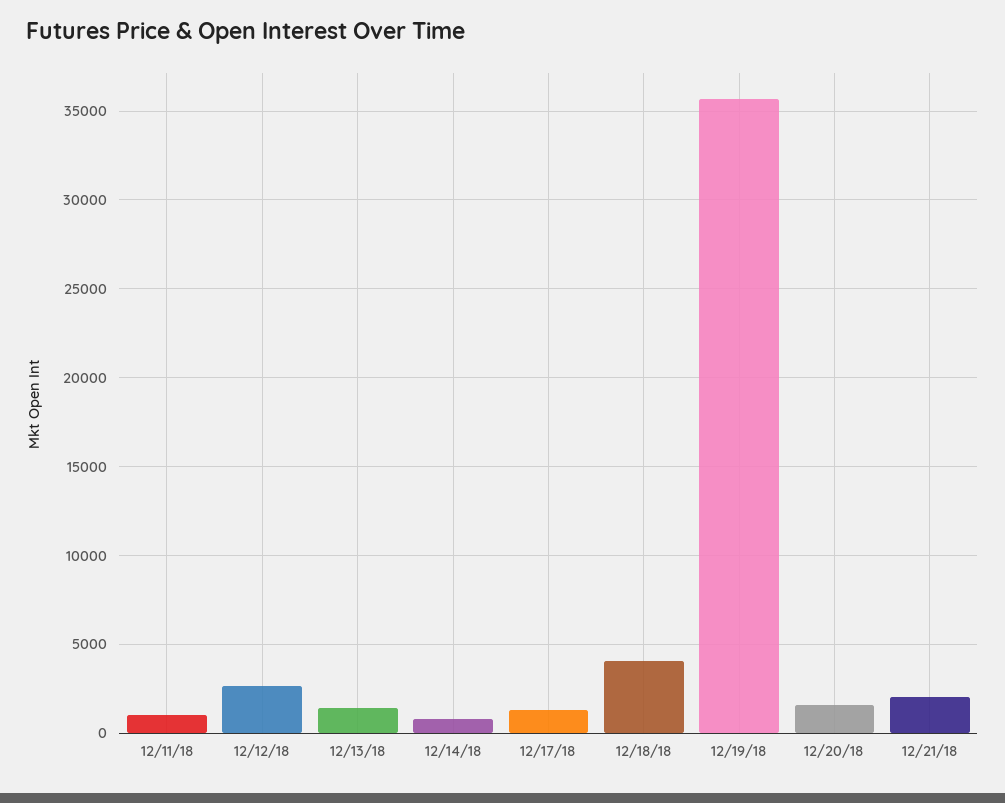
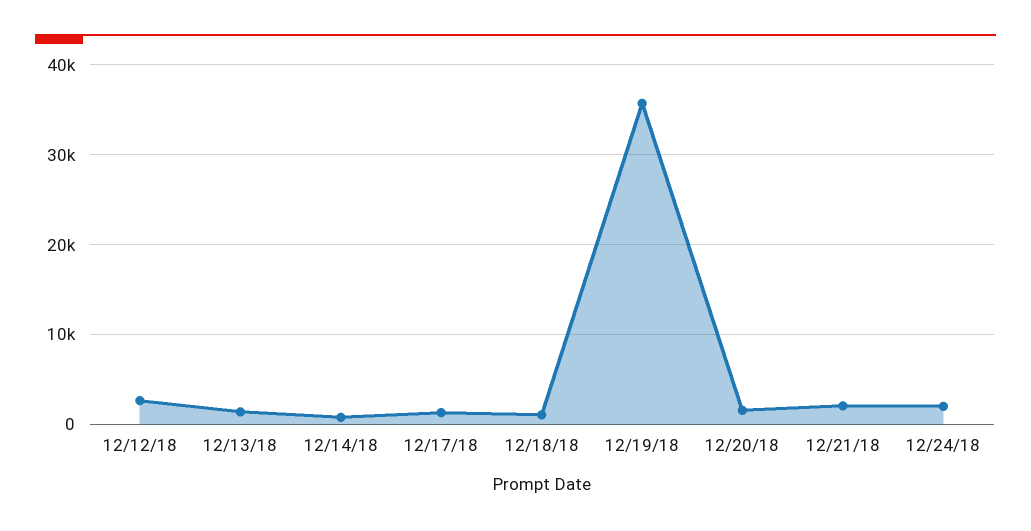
12/11/18: 1000 -> none
12/18/18: 4000 -> 1000
12/24/18: none -> 2000

